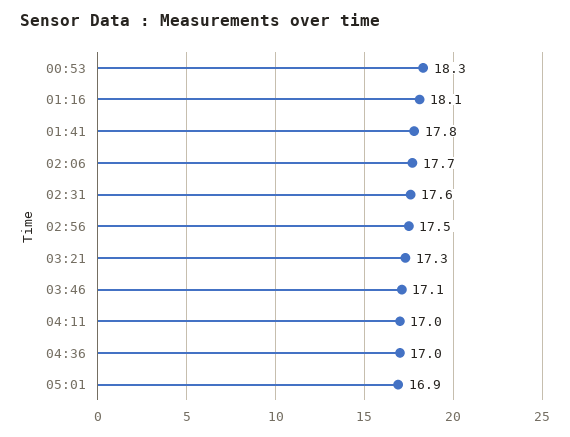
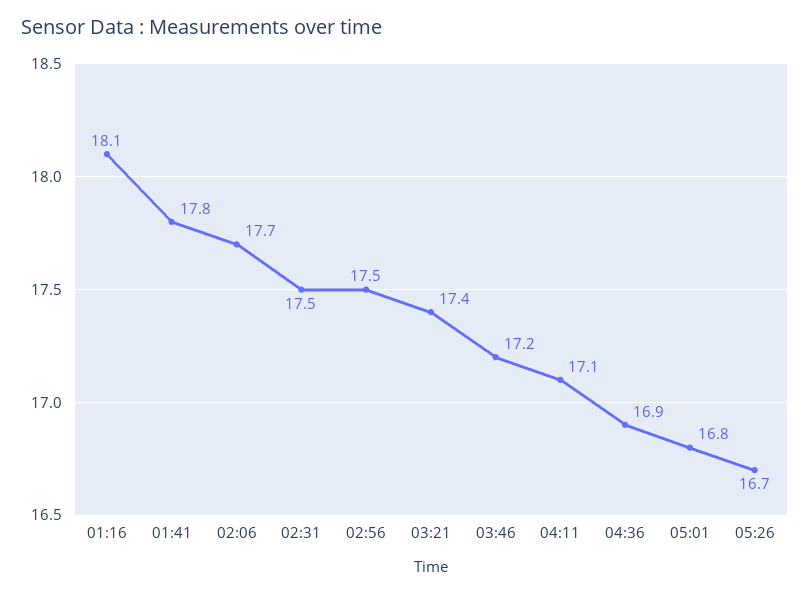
00:53: 18.3 -> none
02:31: 17.6 -> 17.5
03:21: 17.3 -> 17.4
03:46: 17.1 -> 17.2
04:11: 17 -> 17.1
04:36: 17 -> 16.9
05:01: 16.9 -> 16.8
05:26: none -> 16.7

